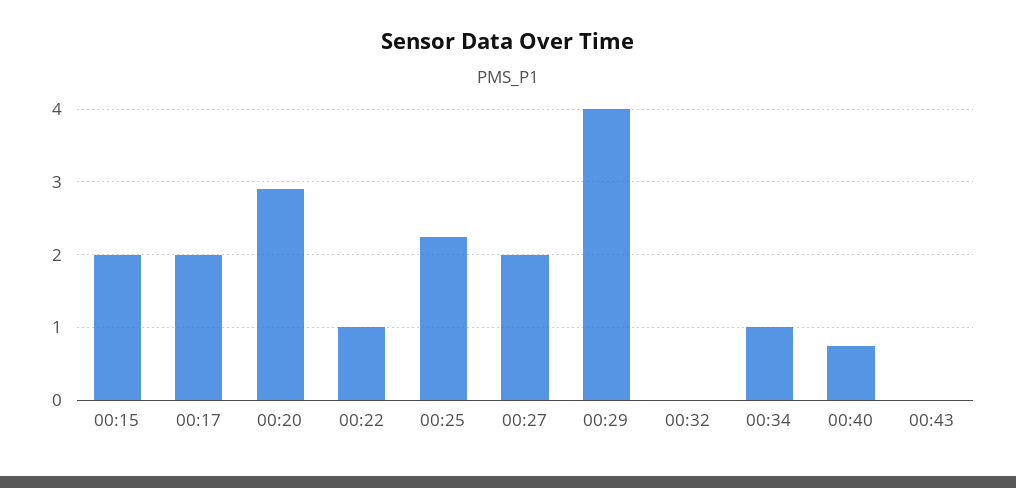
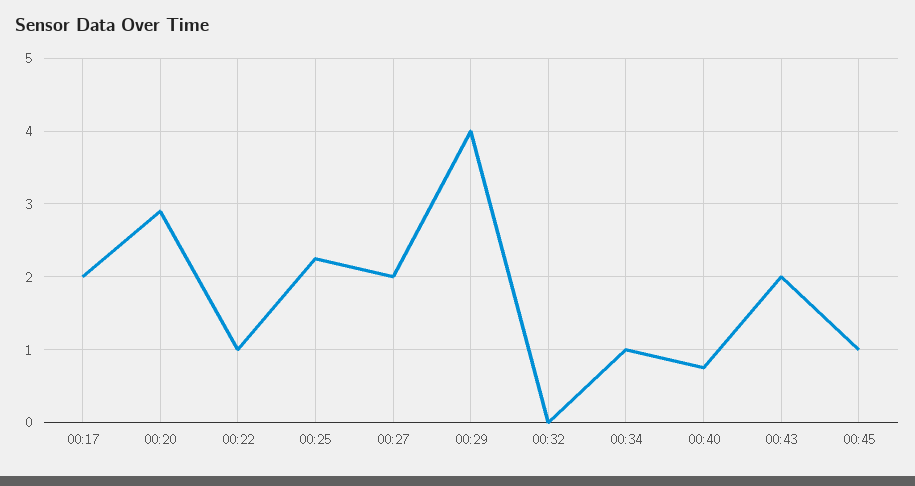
00:15: 2 -> none
00:43: 0 -> 2
00:45: none -> 1

